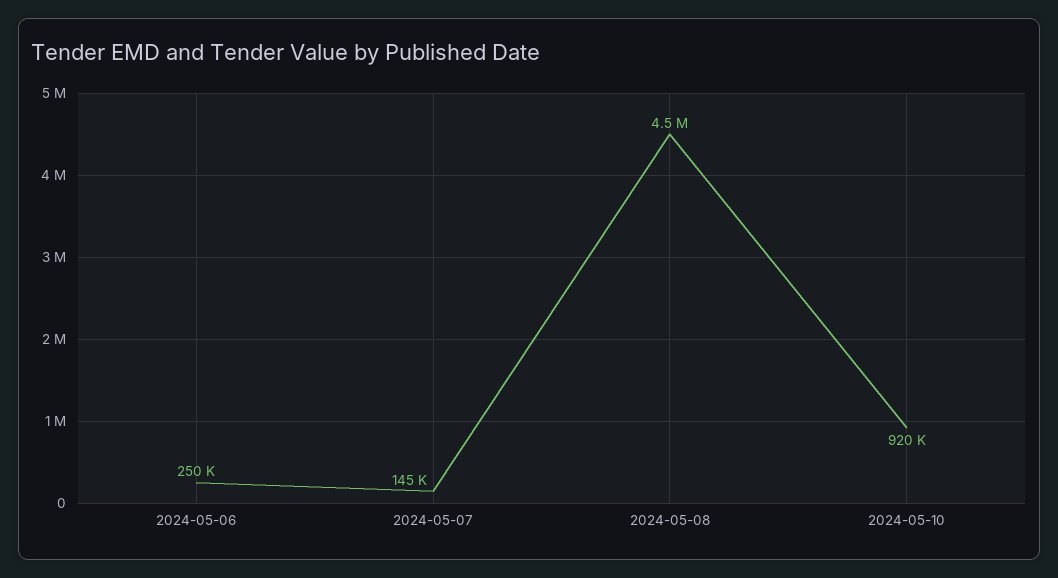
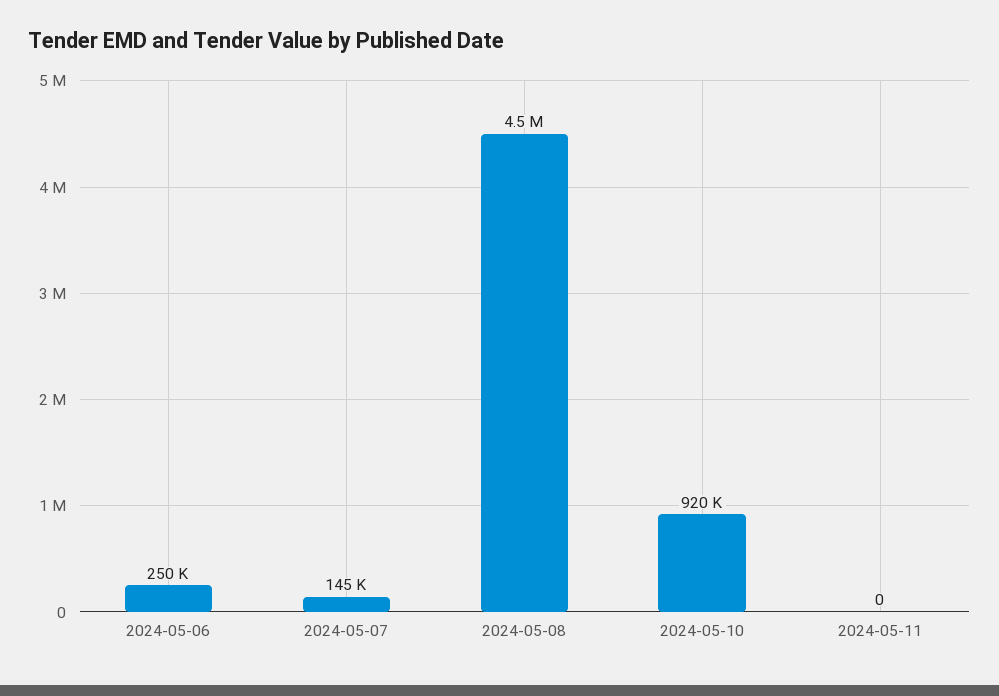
2024-05-11: none -> 0

